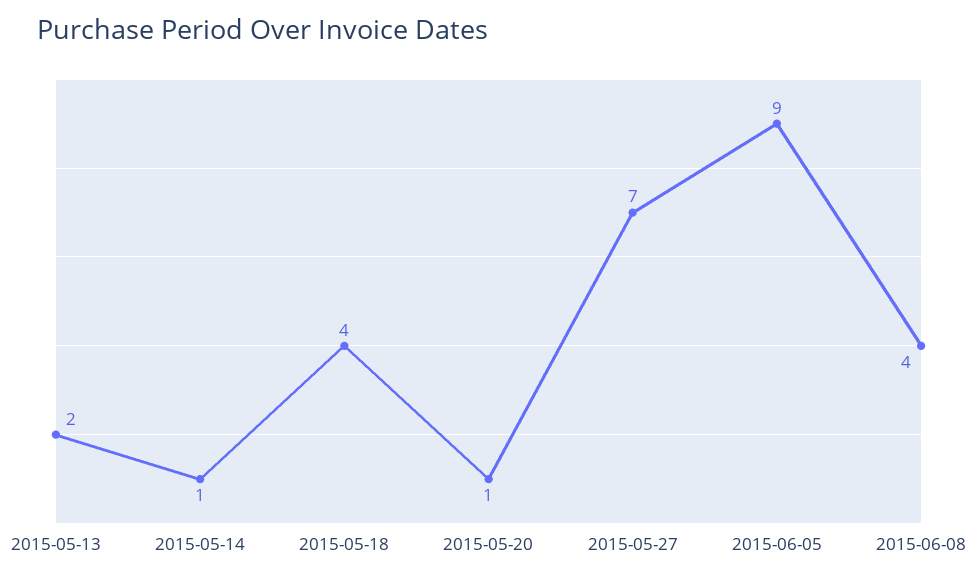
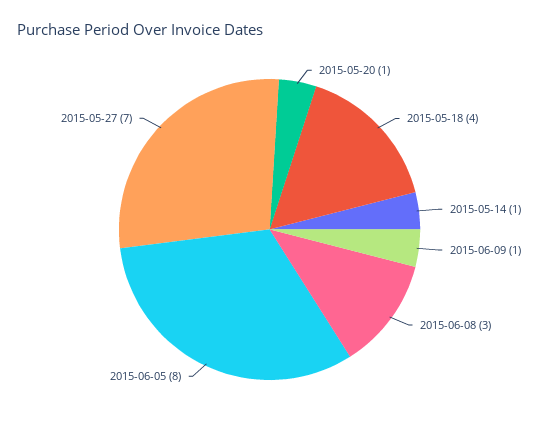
2015-05-13: 2 -> none
2015-06-05: 9 -> 8
2015-06-08: 4 -> 3
2015-06-09: none -> 1

